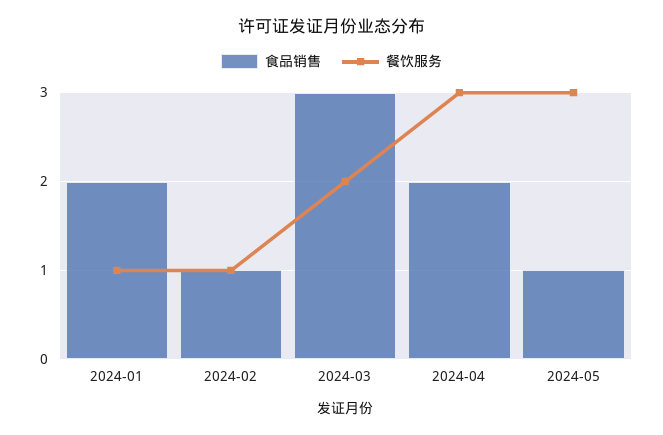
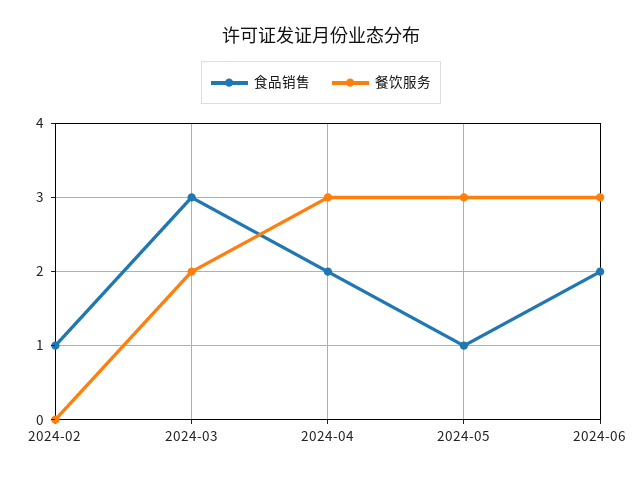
食品销售, 2024-01: 2 -> none
餐饮服务, 2024-01: 1 -> none
餐饮服务, 2024-02: 1 -> 0
食品销售, 2024-06: none -> 2
餐饮服务, 2024-06: none -> 3

